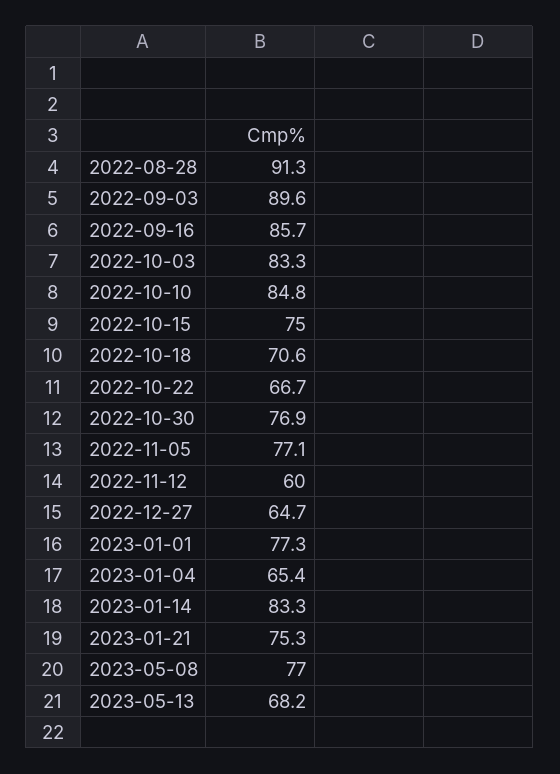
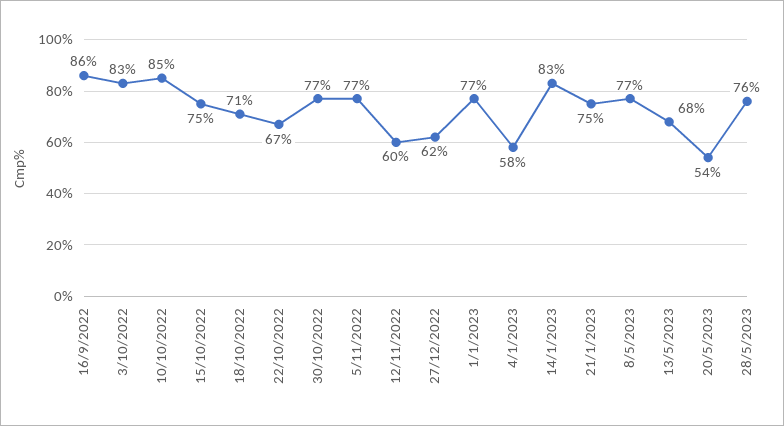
2022-08-28: 91.3 -> none
2022-09-03: 89.6 -> none
2022-12-27: 64.7 -> 62
2023-01-04: 65.4 -> 58
20/5/2023: none -> 54
28/5/2023: none -> 76

